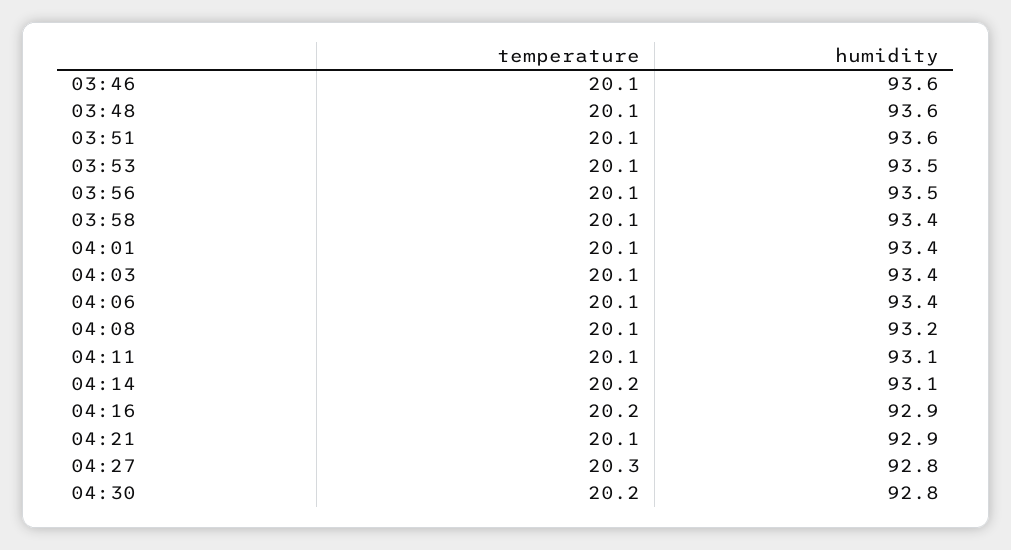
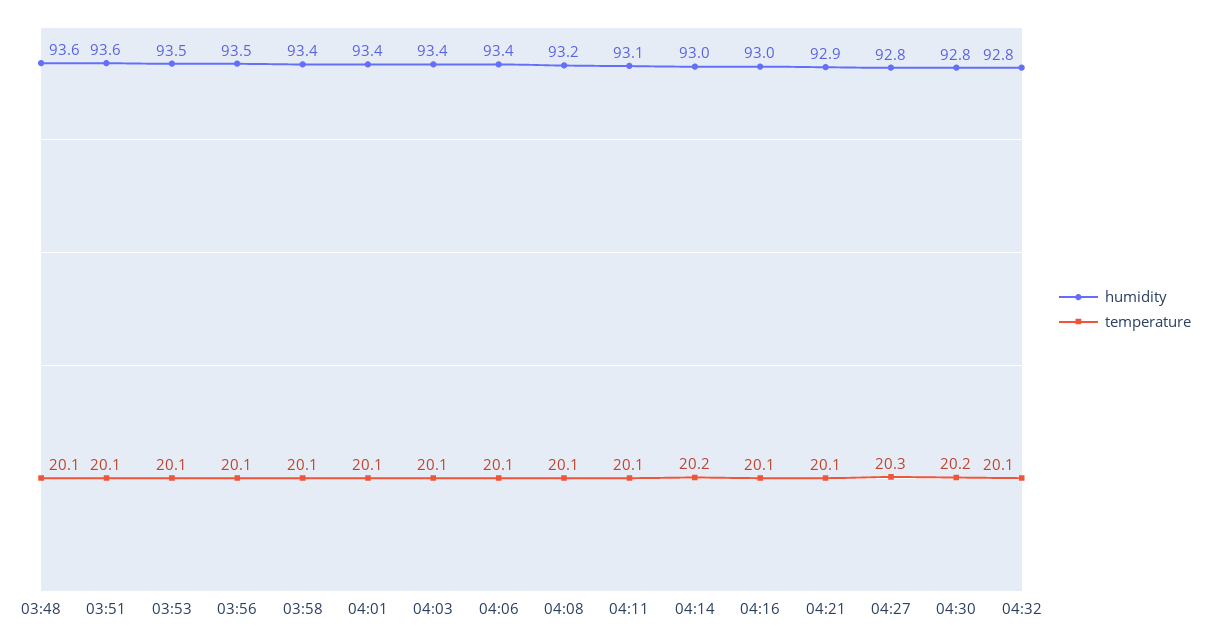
temperature, 03:46: 20.1 -> none
humidity, 03:46: 93.6 -> none
humidity, 04:14: 93.1 -> 93
temperature, 04:16: 20.2 -> 20.1
humidity, 04:16: 92.9 -> 93
humidity, 04:32: none -> 92.8
temperature, 04:32: none -> 20.1

